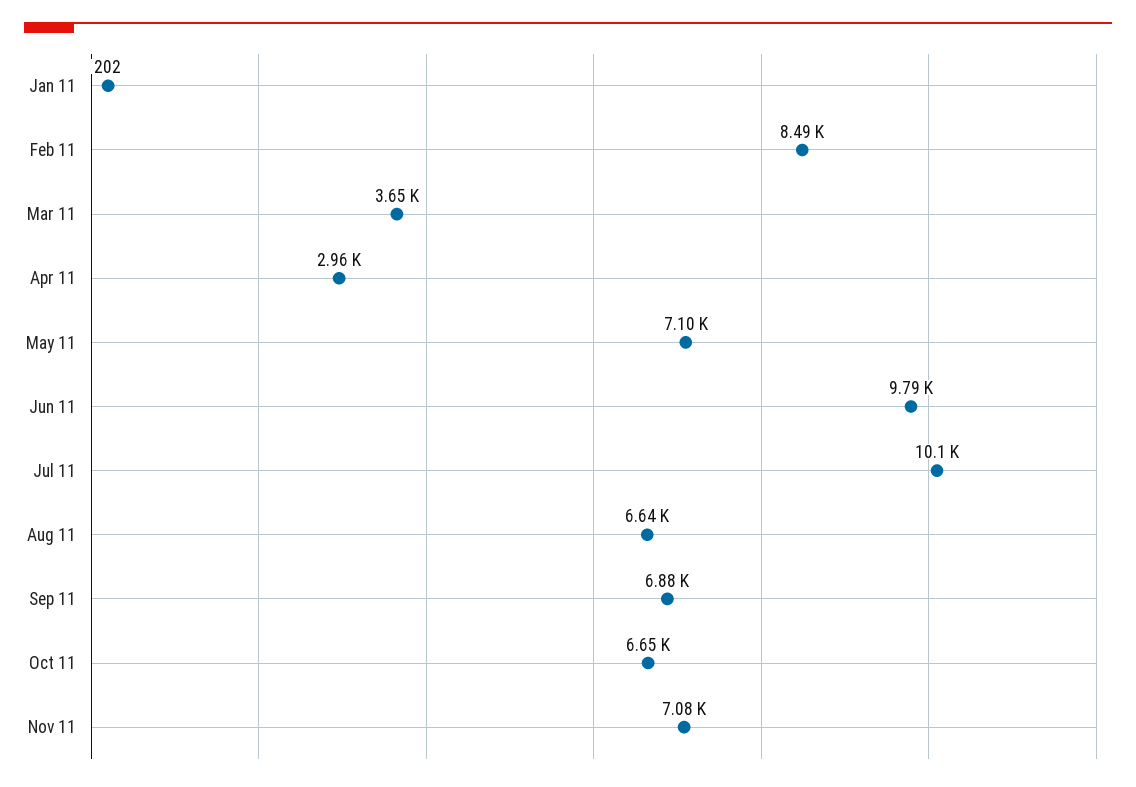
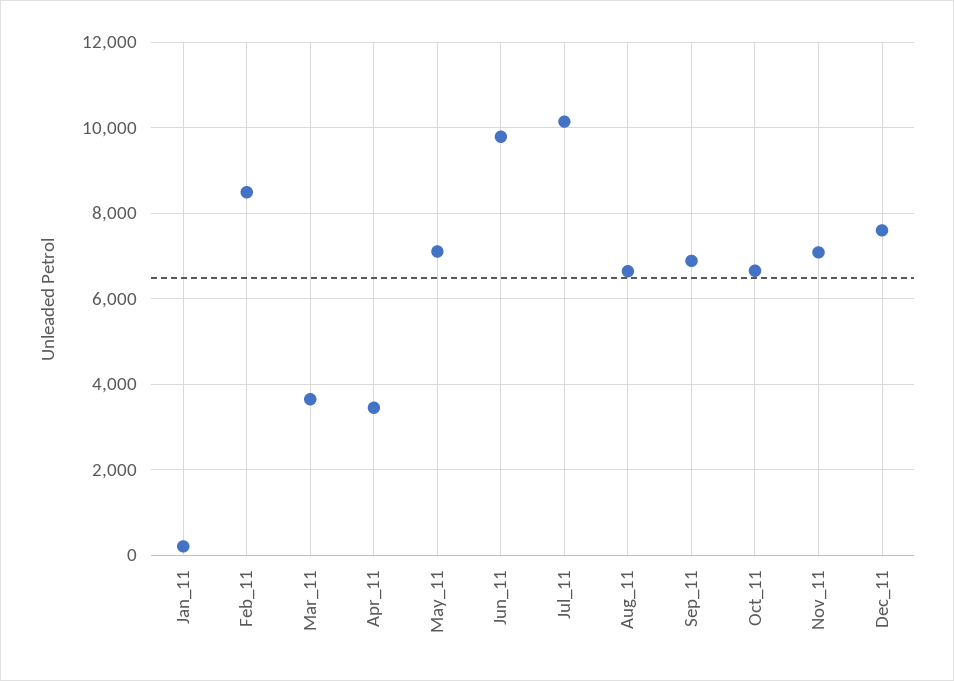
Apr 11: 2960 -> 3400
Dec_11: none -> 7600

